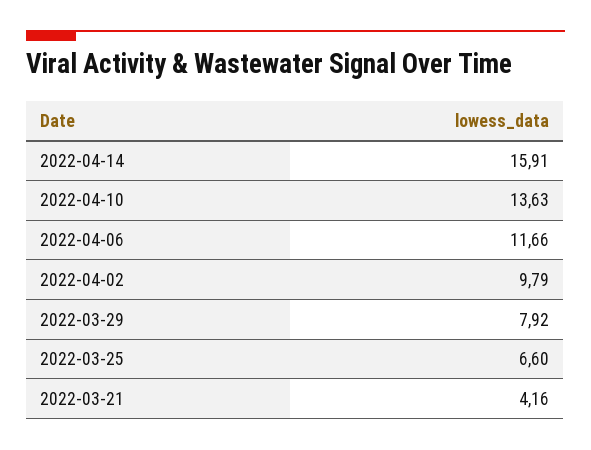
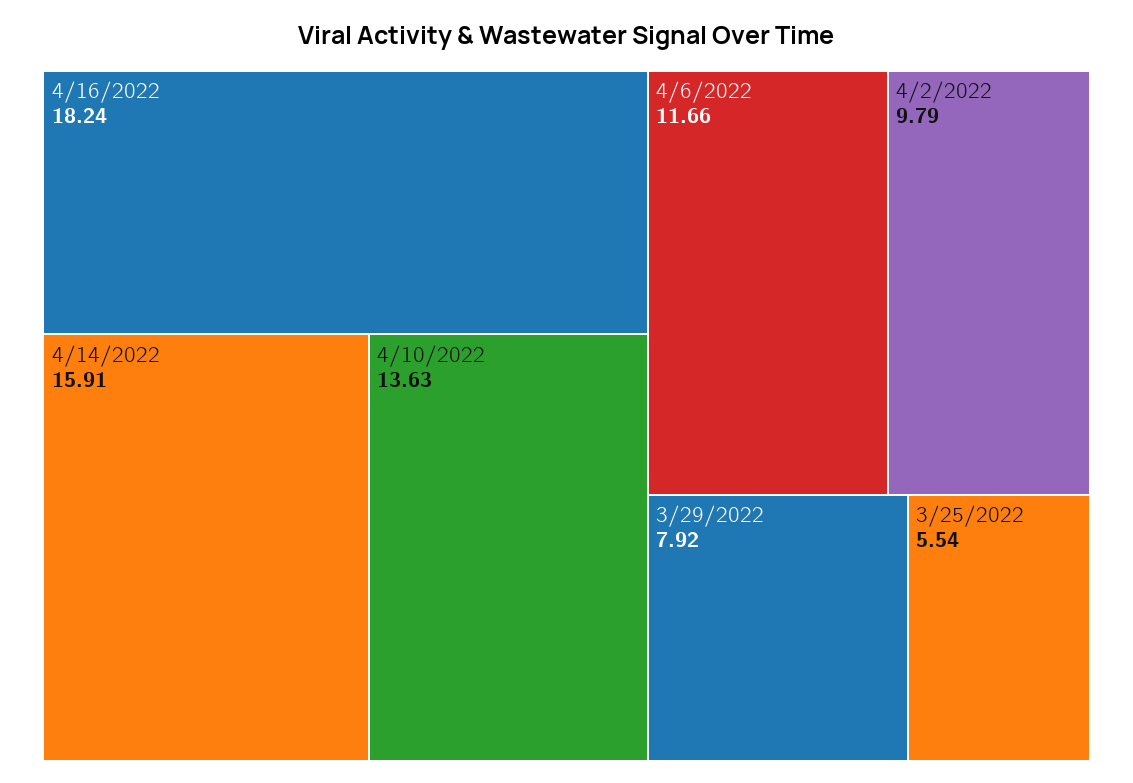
2022-03-25: 6.6 -> 5.54
2022-03-21: 4.16 -> none
4/16/2022: none -> 18.24

